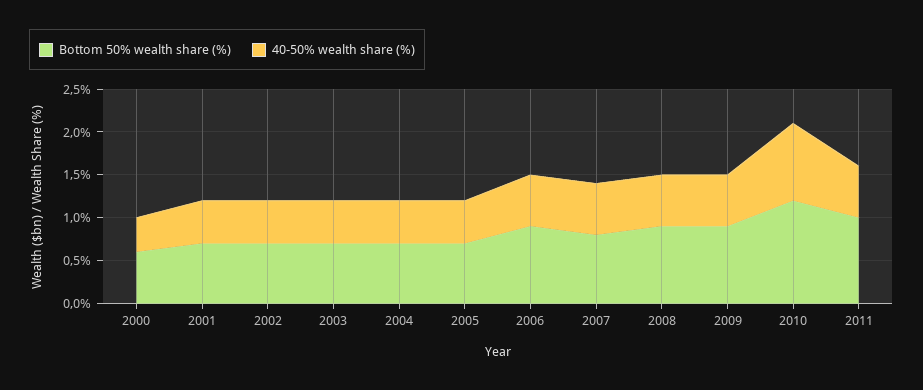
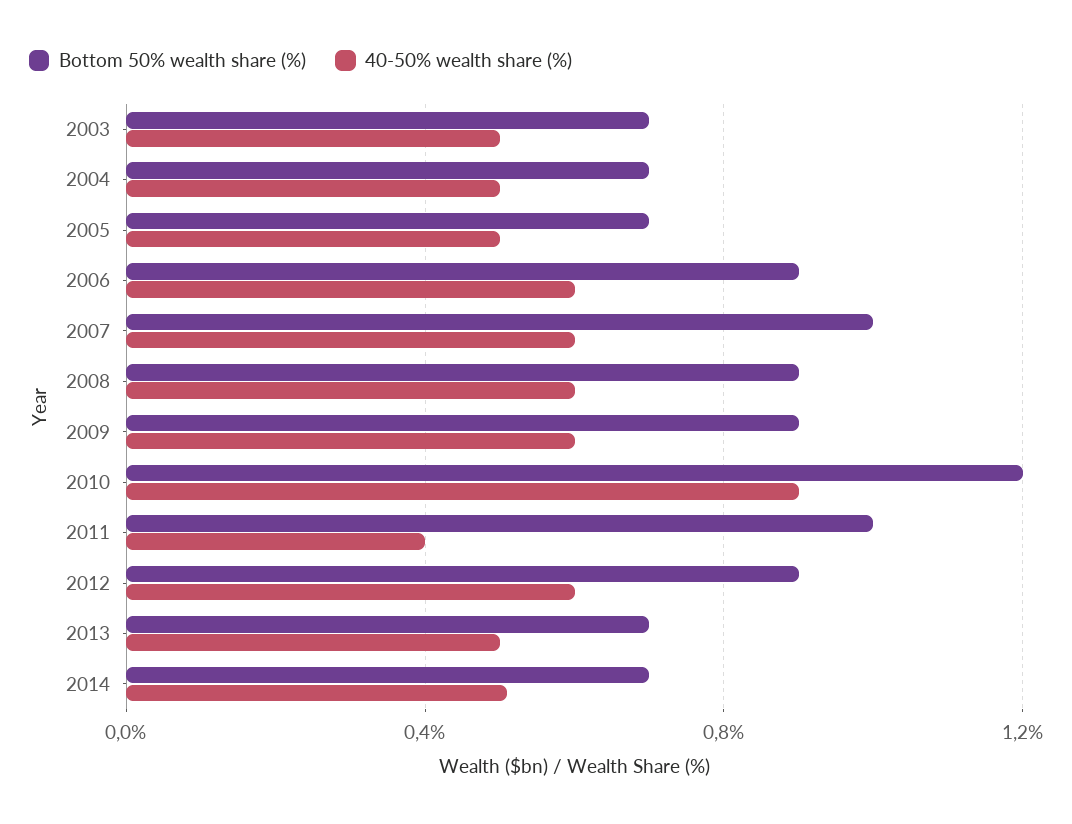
Bottom 50% wealth share (%), 2000: 0.6 -> none
40-50% wealth share (%), 2000: 0.4 -> none
Bottom 50% wealth share (%), 2001: 0.7 -> none
40-50% wealth share (%), 2001: 0.5 -> none
Bottom 50% wealth share (%), 2002: 0.7 -> none
40-50% wealth share (%), 2002: 0.5 -> none
Bottom 50% wealth share (%), 2007: 0.8 -> 1
40-50% wealth share (%), 2011: 0.6 -> 0.4
Bottom 50% wealth share (%), 2012: none -> 0.9
40-50% wealth share (%), 2012: none -> 0.6
Bottom 50% wealth share (%), 2013: none -> 0.7
40-50% wealth share (%), 2013: none -> 0.5
Bottom 50% wealth share (%), 2014: none -> 0.7
40-50% wealth share (%), 2014: none -> 0.5

